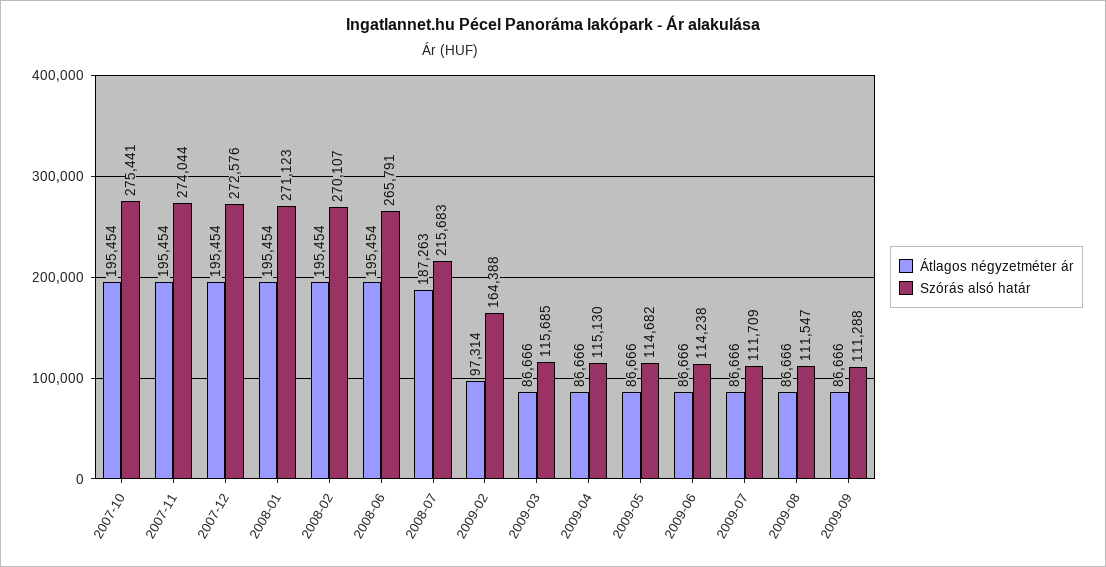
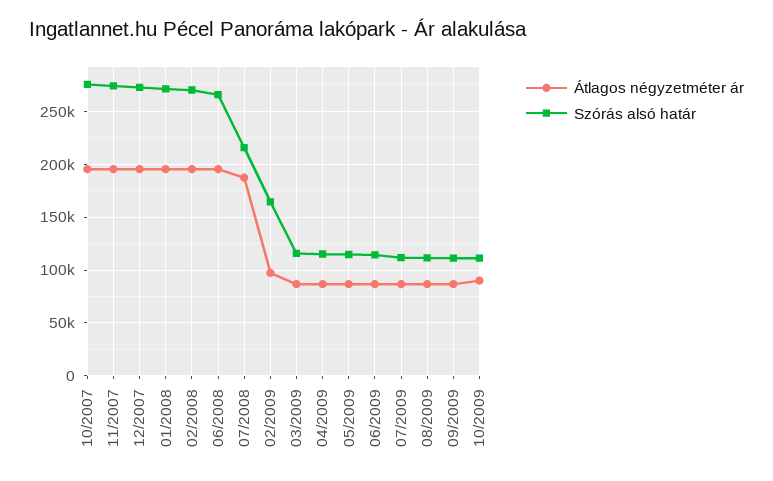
Átlagos négyzetméter ár, 10/2009: none -> 90000
Szórás alsó határ, 10/2009: none -> 110000

